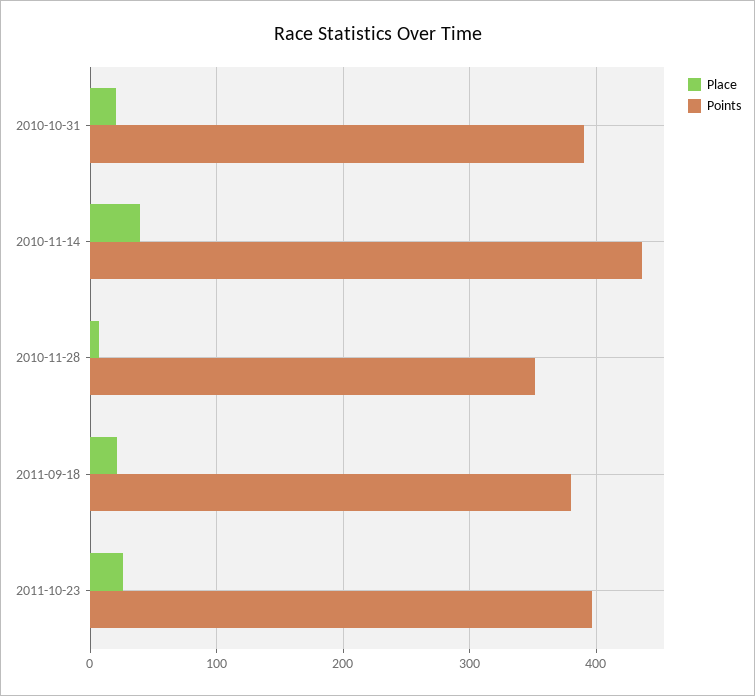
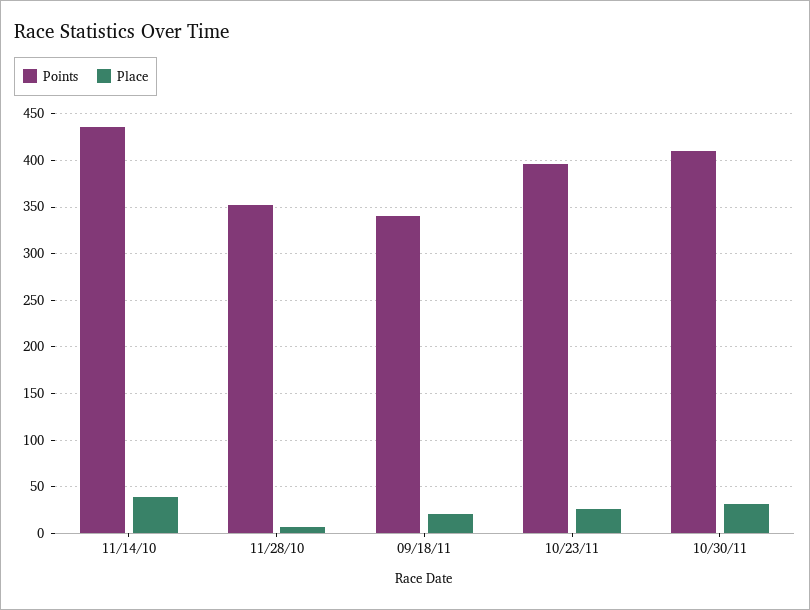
Place, 2010-10-31: 20 -> none
Points, 2010-10-31: 390 -> none
Points, 2011-09-18: 380 -> 340
Points, 10/30/11: none -> 410
Place, 10/30/11: none -> 30

